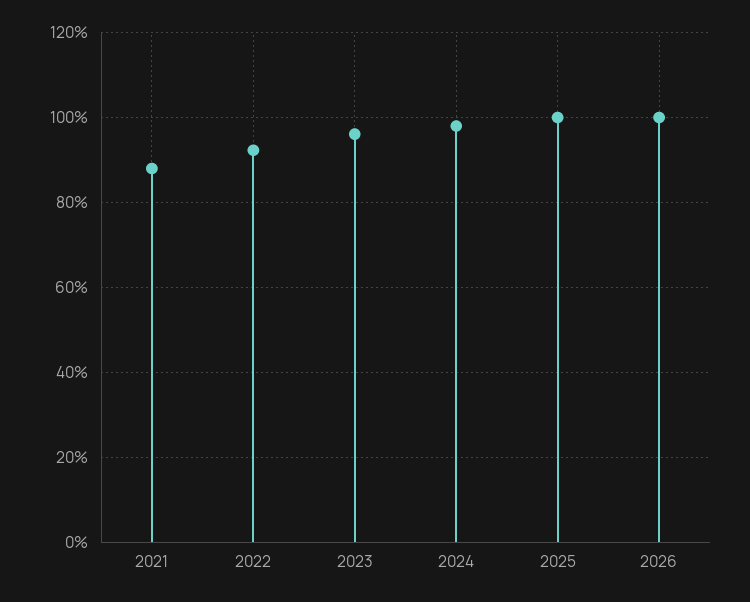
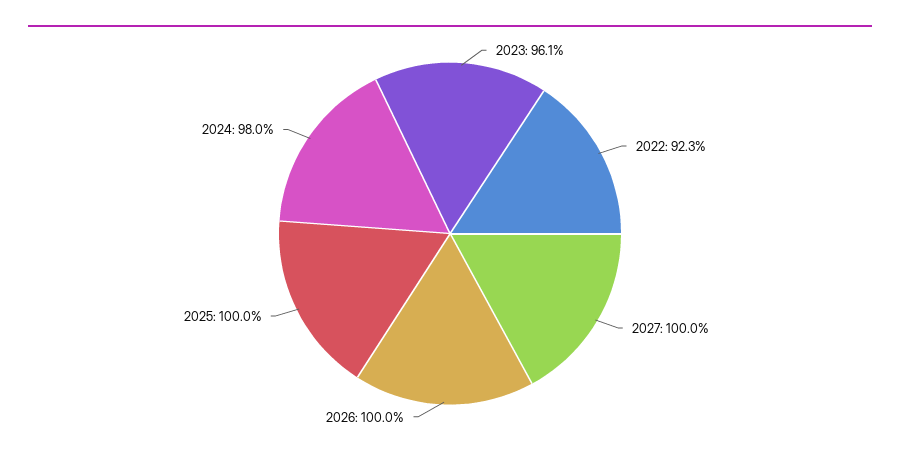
2021: 88 -> none
2027: none -> 100

